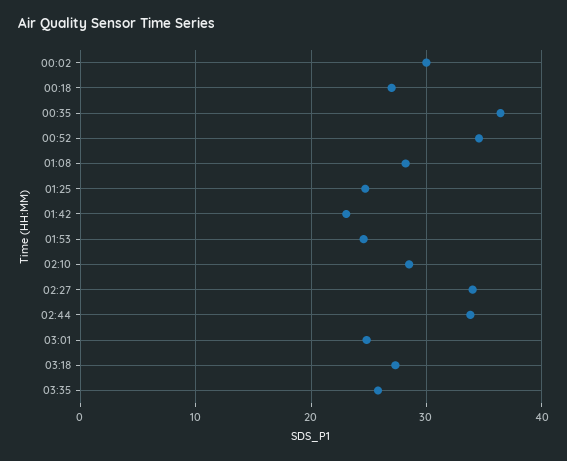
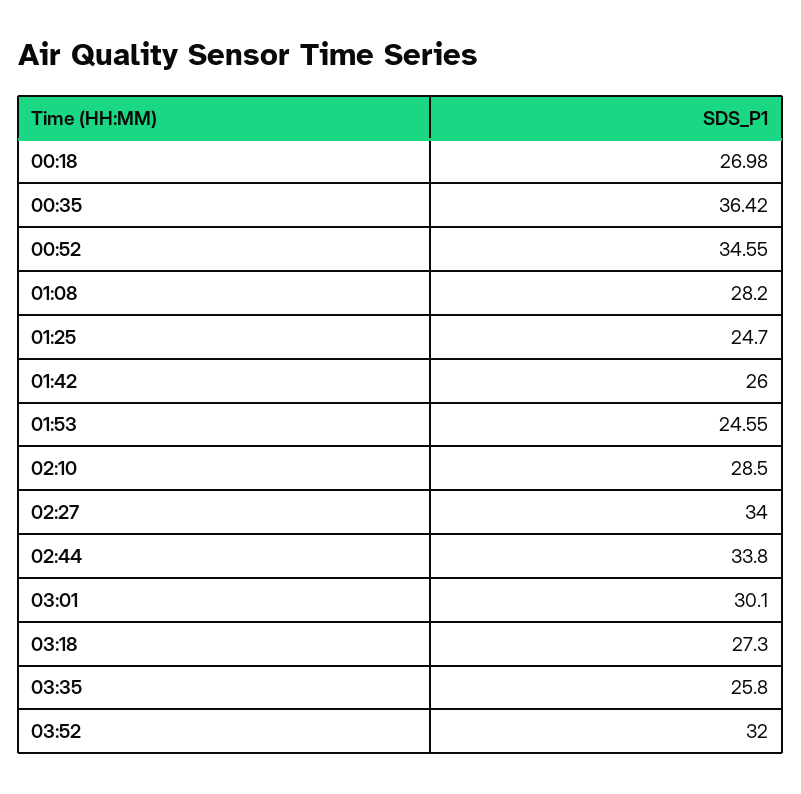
00:02: 30 -> none
01:42: 23 -> 26
03:01: 25 -> 30.1
03:52: none -> 32

